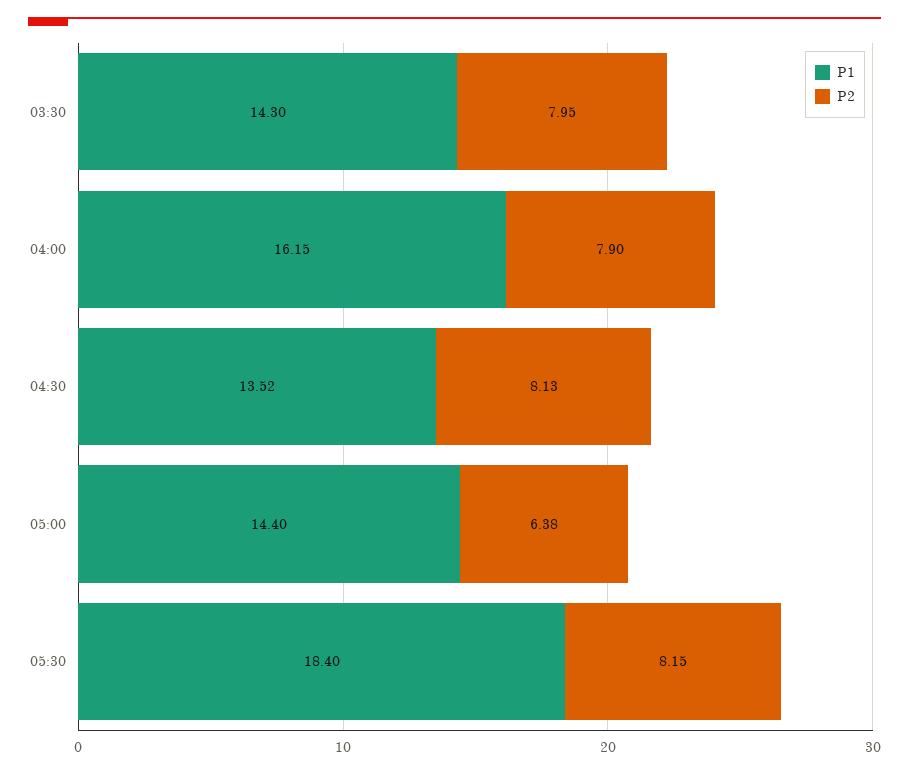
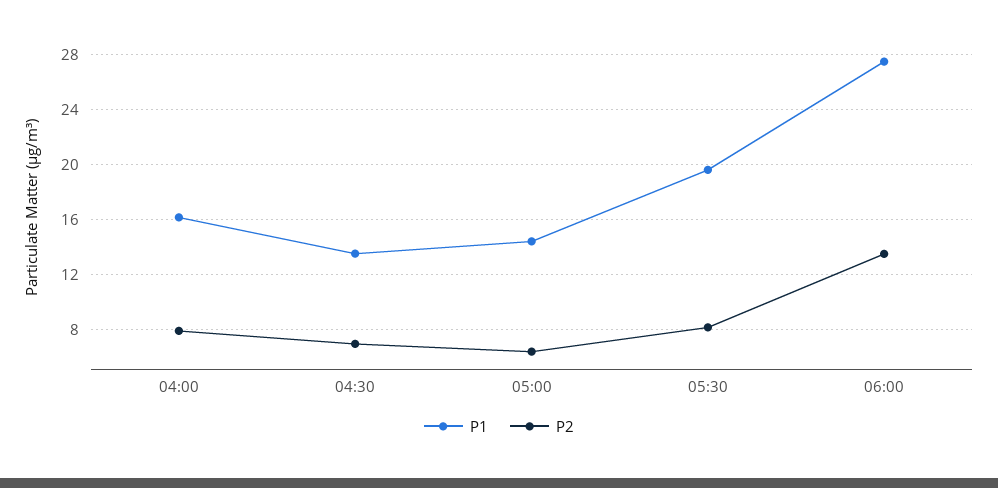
P1, 03:30: 14.3 -> none
P2, 03:30: 7.95 -> none
P2, 04:30: 8.13 -> 7
P1, 05:30: 18.4 -> 19.5
P1, 06:00: none -> 27.5
P2, 06:00: none -> 13.5

